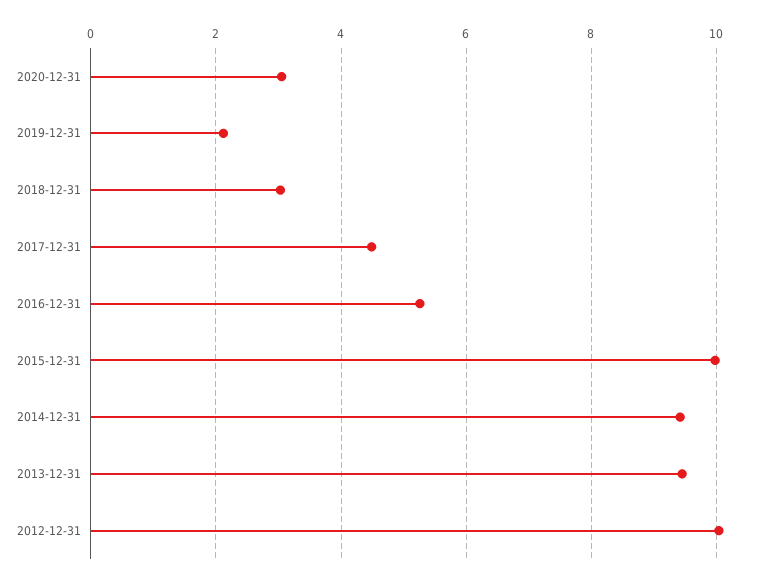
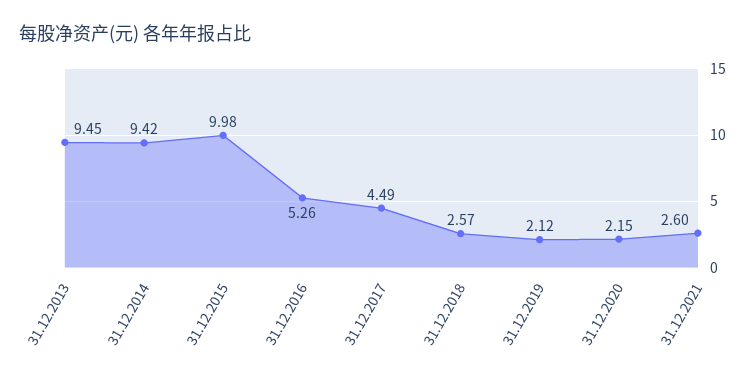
2020-12-31: 3 -> 2.15
2018-12-31: 3 -> 2.57
2012-12-31: 10 -> none
31.12.2021: none -> 2.6

